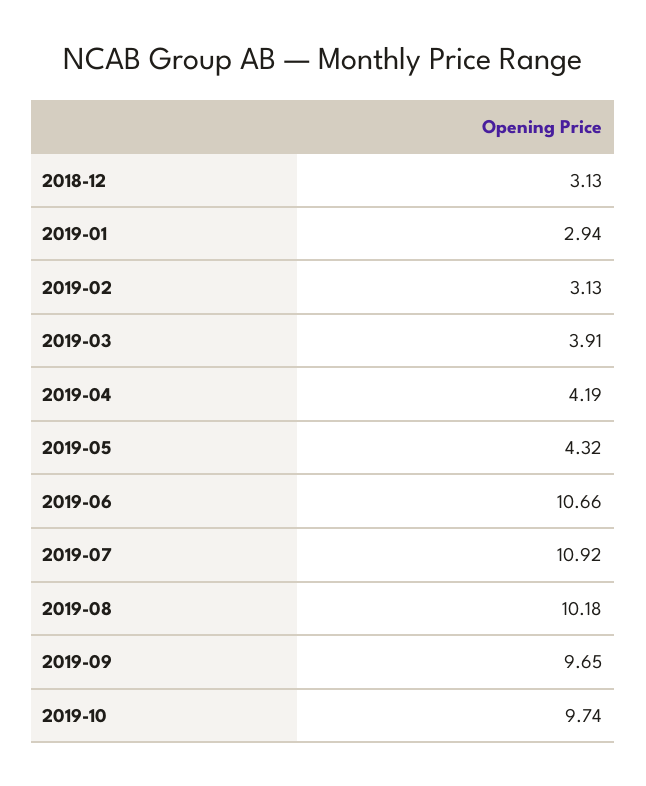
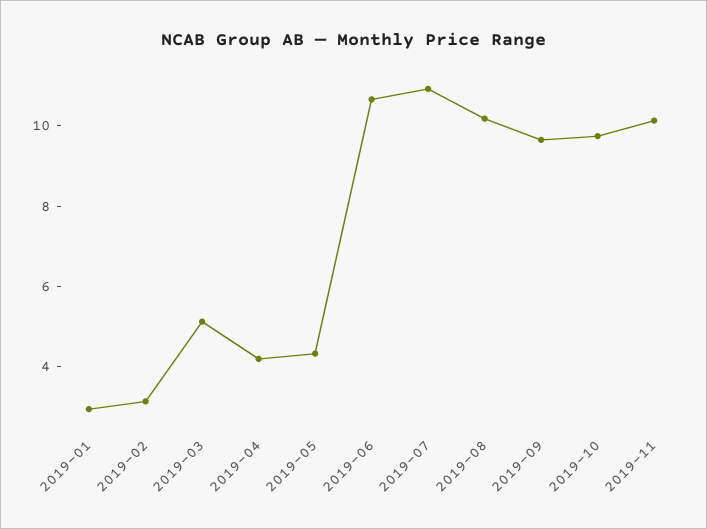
2018-12: 3.13 -> none
2019-03: 3.91 -> 5
2019-11: none -> 10

